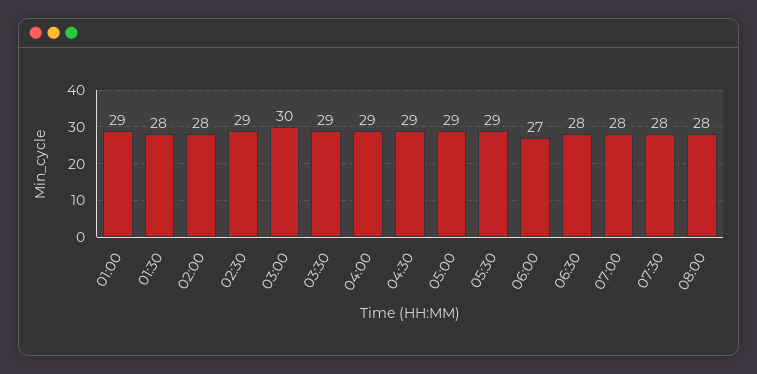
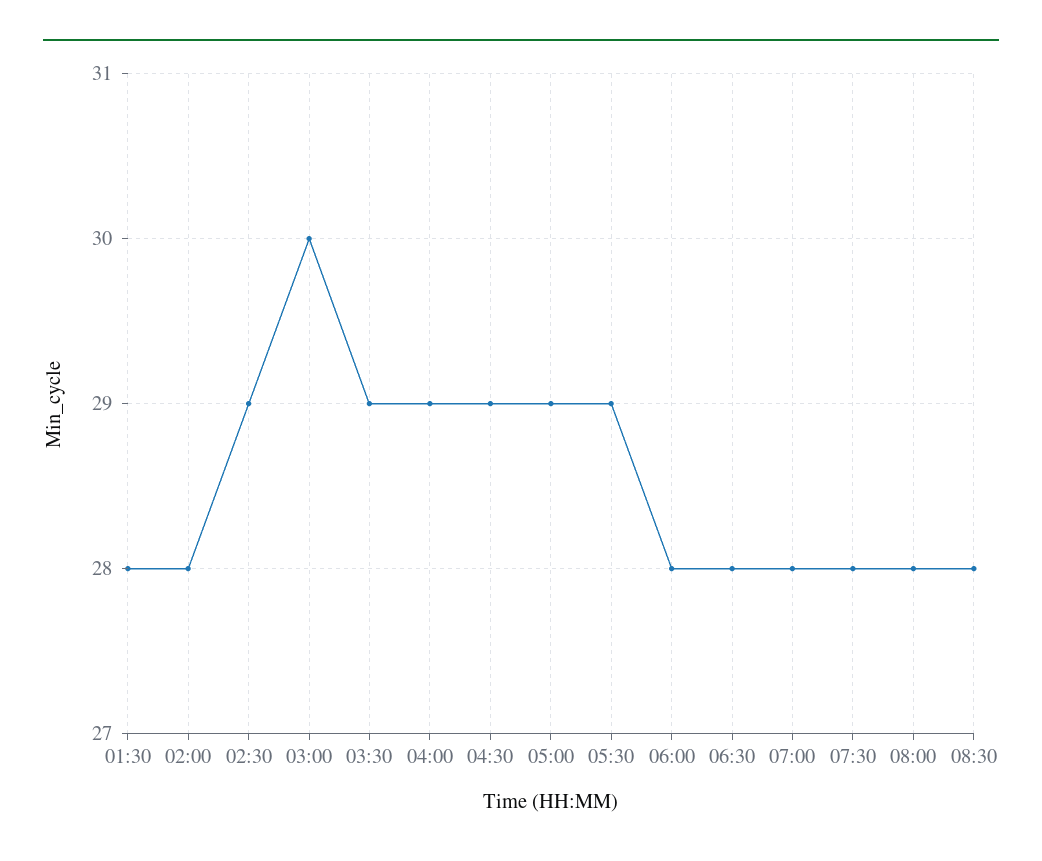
01:00: 29 -> none
06:00: 27 -> 28
08:30: none -> 28

